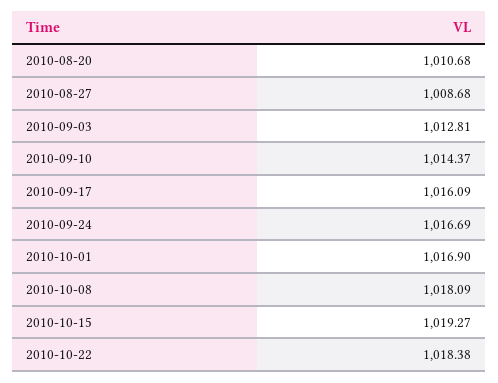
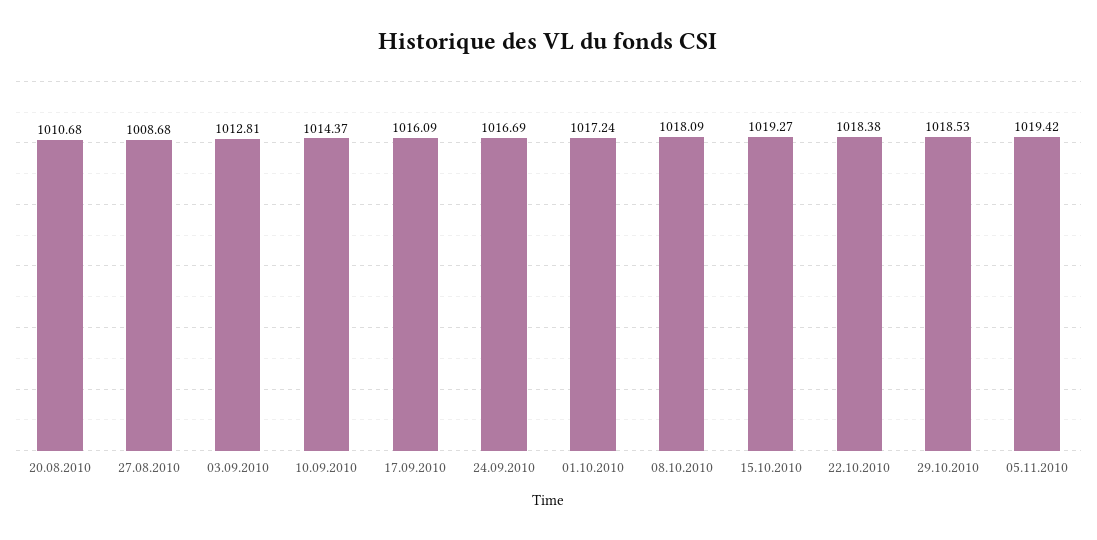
2010-10-01: 1016.9 -> 1017.24
29.10.2010: none -> 1018.53
05.11.2010: none -> 1019.42

